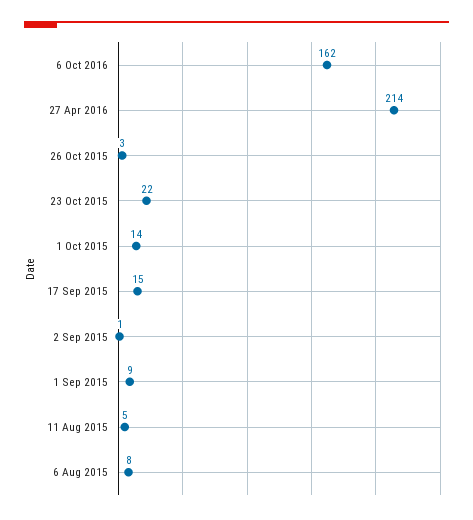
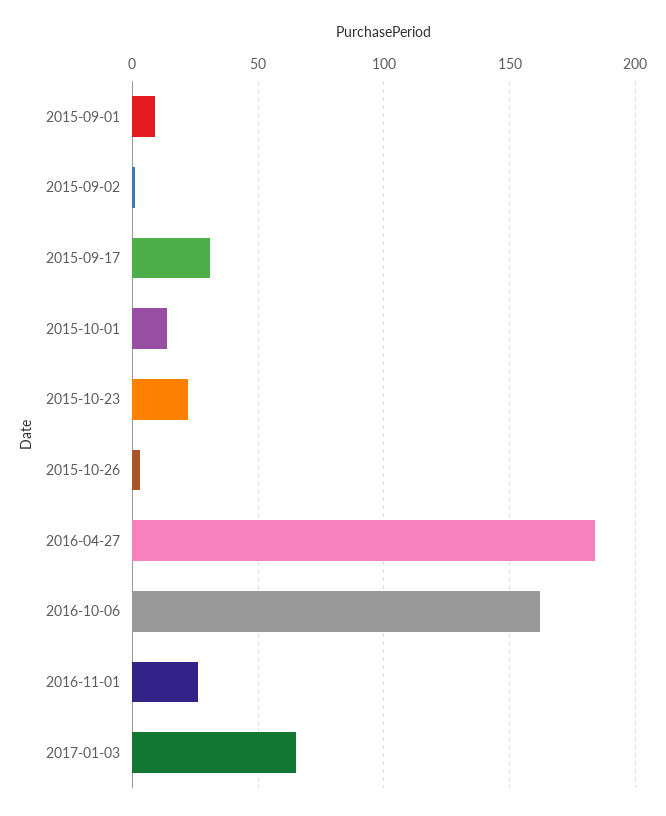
27 Apr 2016: 214 -> 185
17 Sep 2015: 15 -> 30
11 Aug 2015: 5 -> none
6 Aug 2015: 8 -> none
2016-11-01: none -> 25
2017-01-03: none -> 65

